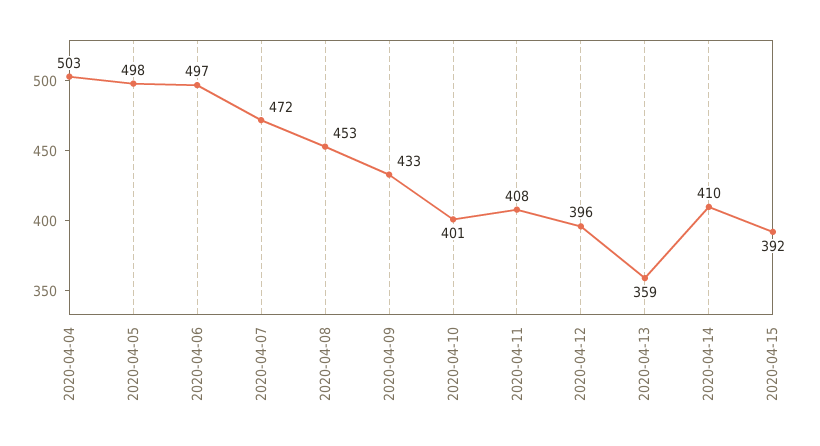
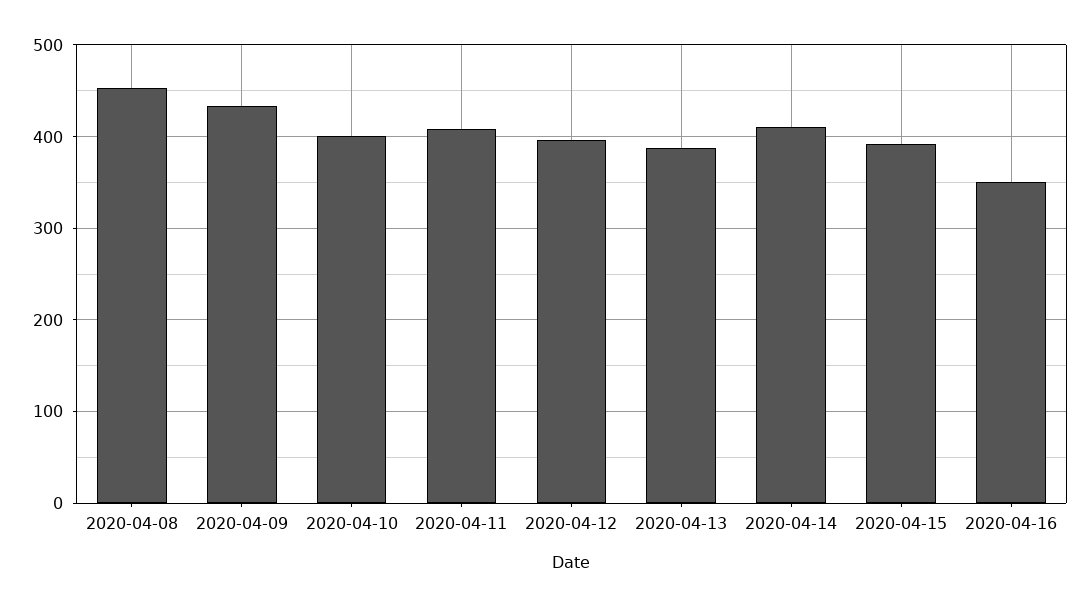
2020-04-04: 503 -> none
2020-04-05: 498 -> none
2020-04-06: 497 -> none
2020-04-07: 472 -> none
2020-04-13: 359 -> 390
2020-04-16: none -> 350

